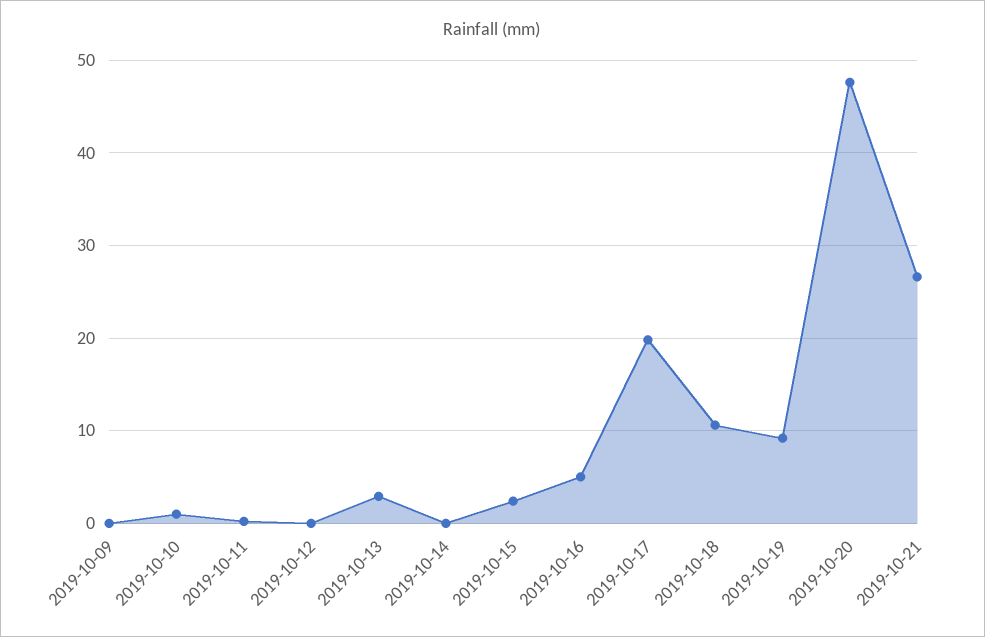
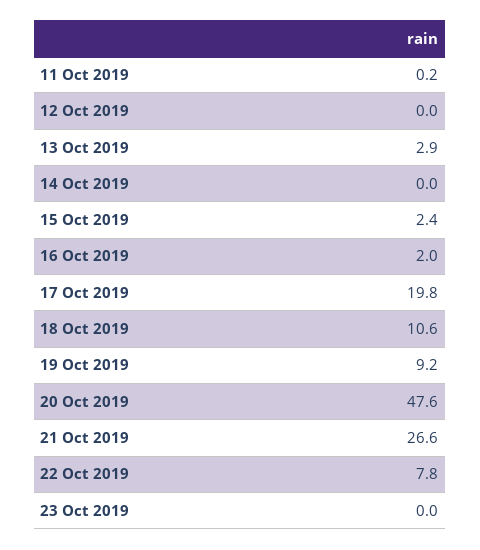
2019-10-09: 0 -> none
2019-10-10: 1 -> none
2019-10-16: 5 -> 2
22 Oct 2019: none -> 7.8
23 Oct 2019: none -> 0

